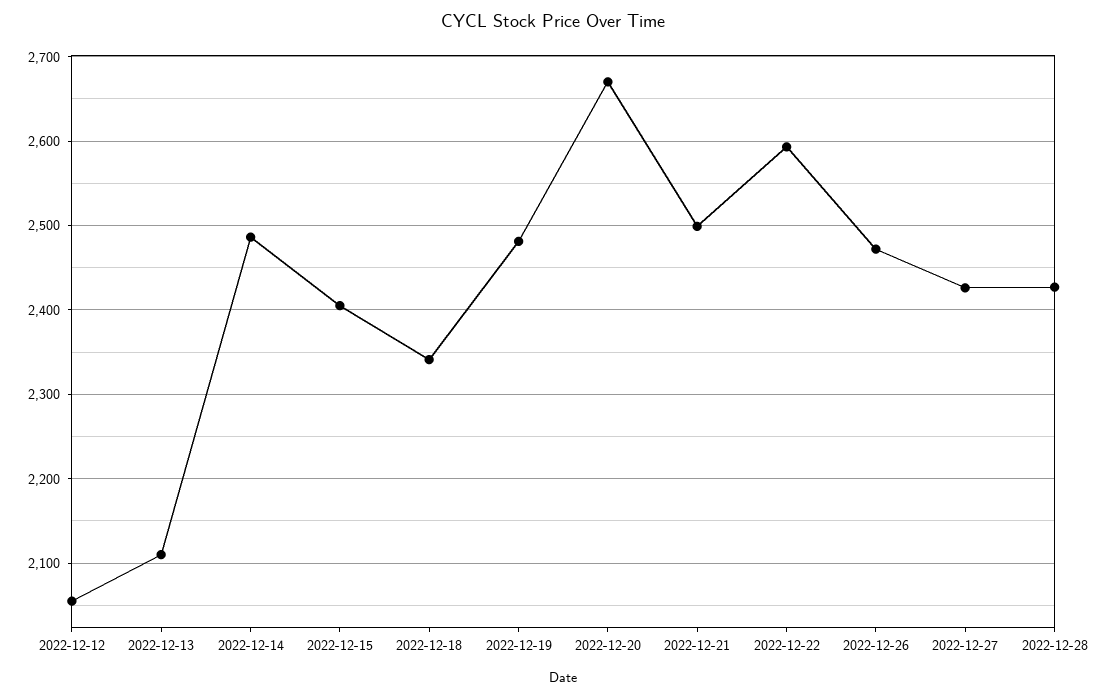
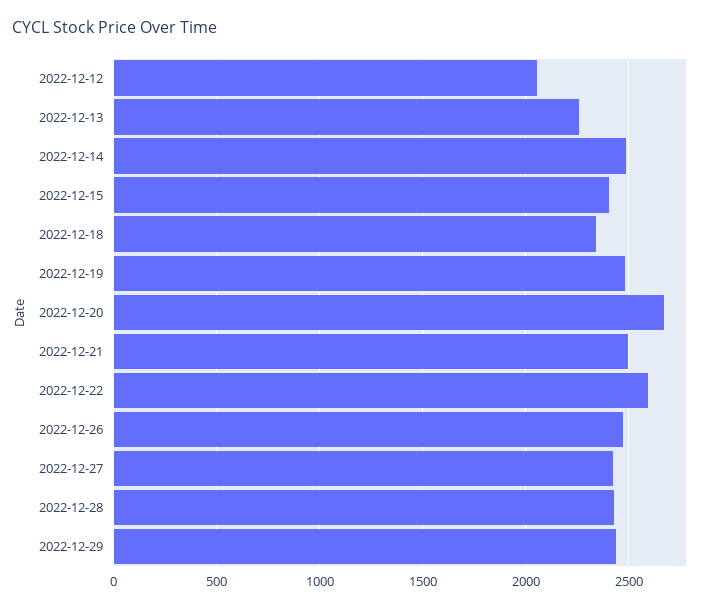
2022-12-13: 2110 -> 2250
2022-12-29: none -> 2450

